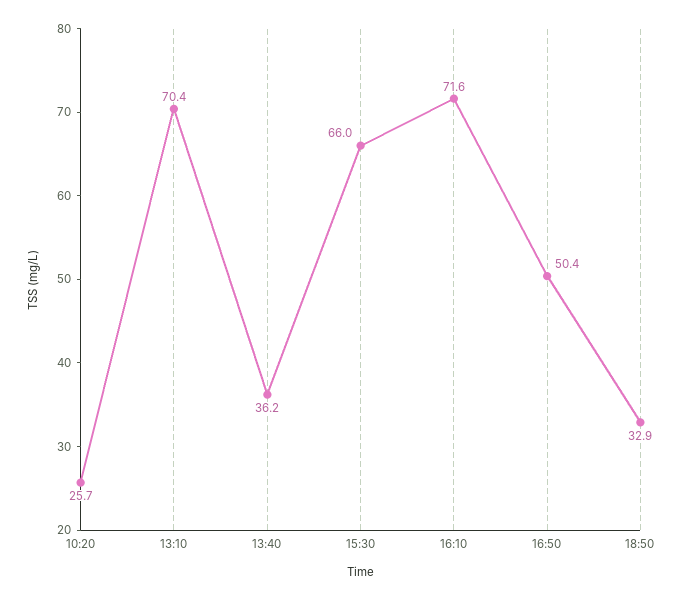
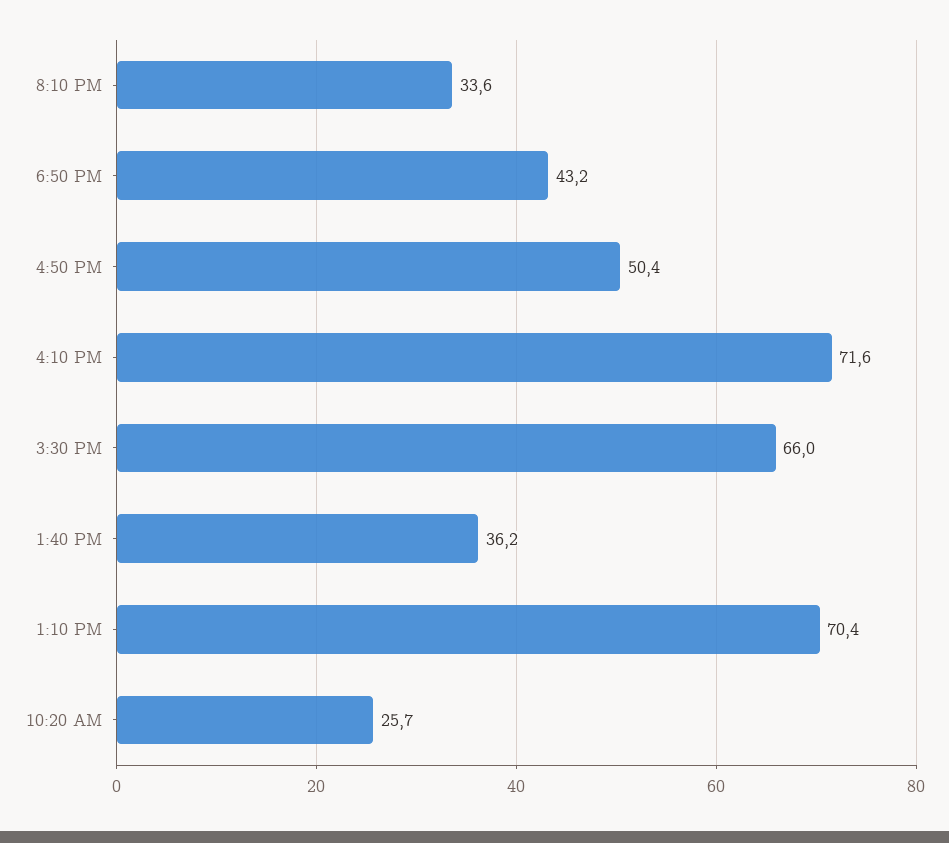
18:50: 32.9 -> 43.2
8:10 PM: none -> 33.6

